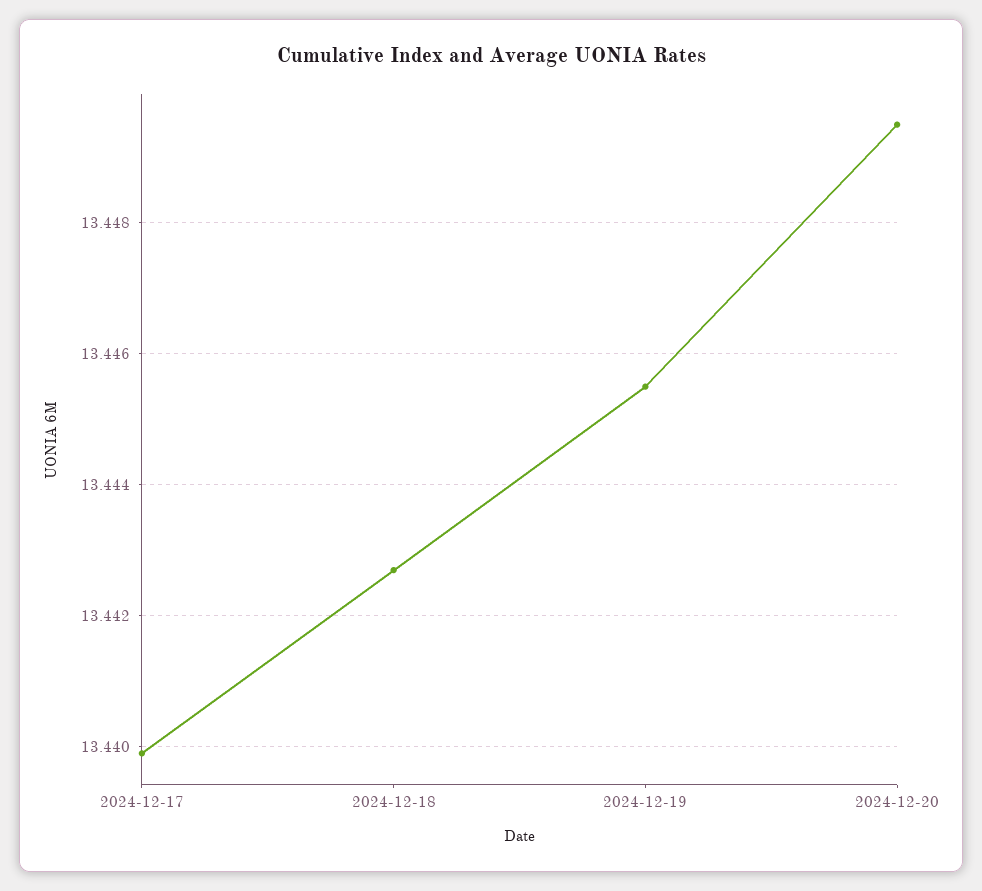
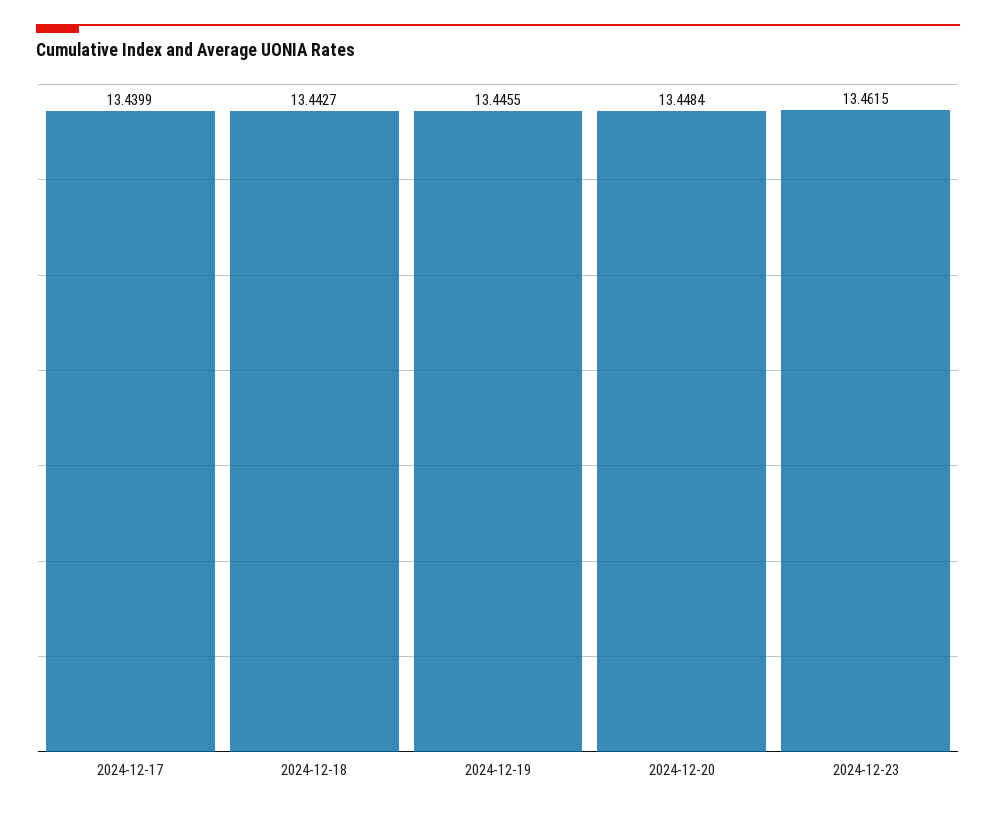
2024-12-20: 13.4495 -> 13.4484
2024-12-23: none -> 13.4615

